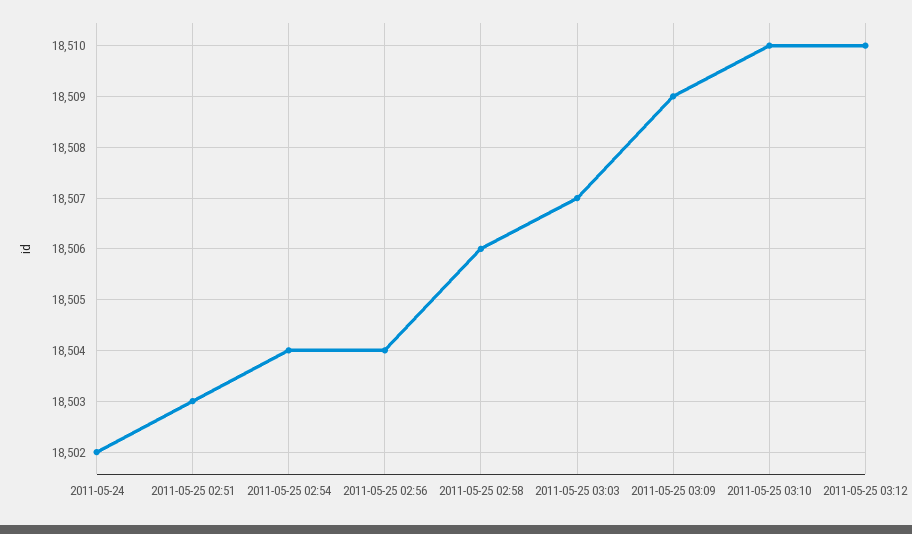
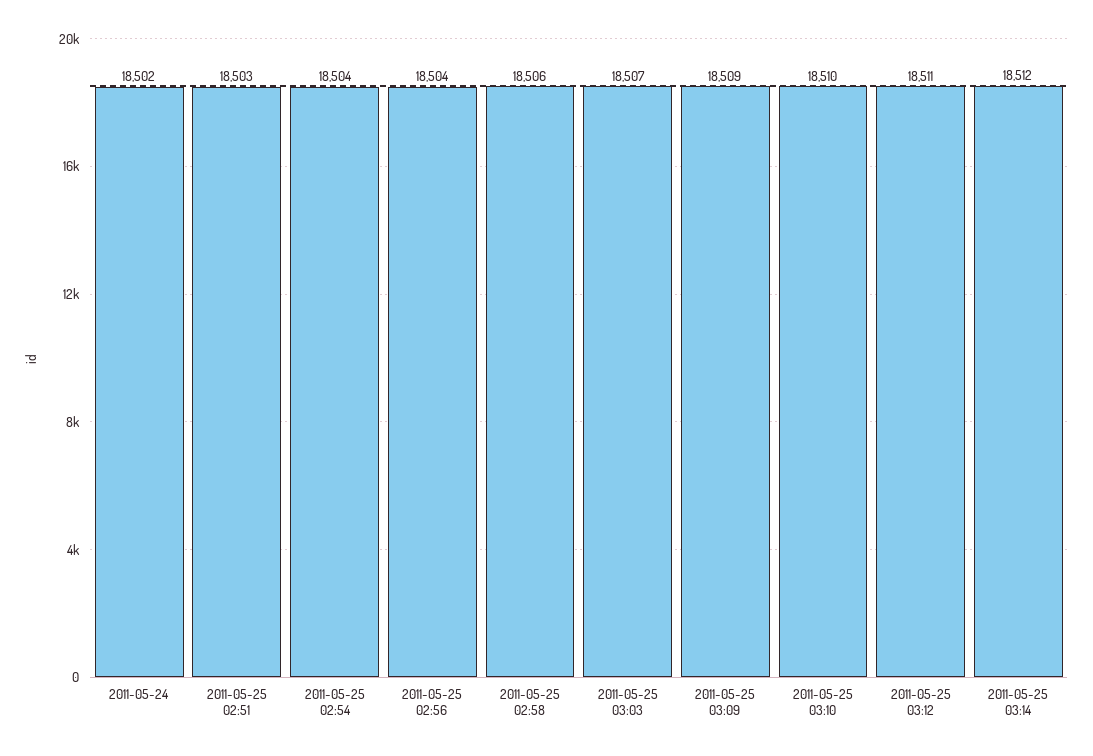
2011-05-25 03:12: 18510 -> 18511
2011-05-25 03:14: none -> 18512

